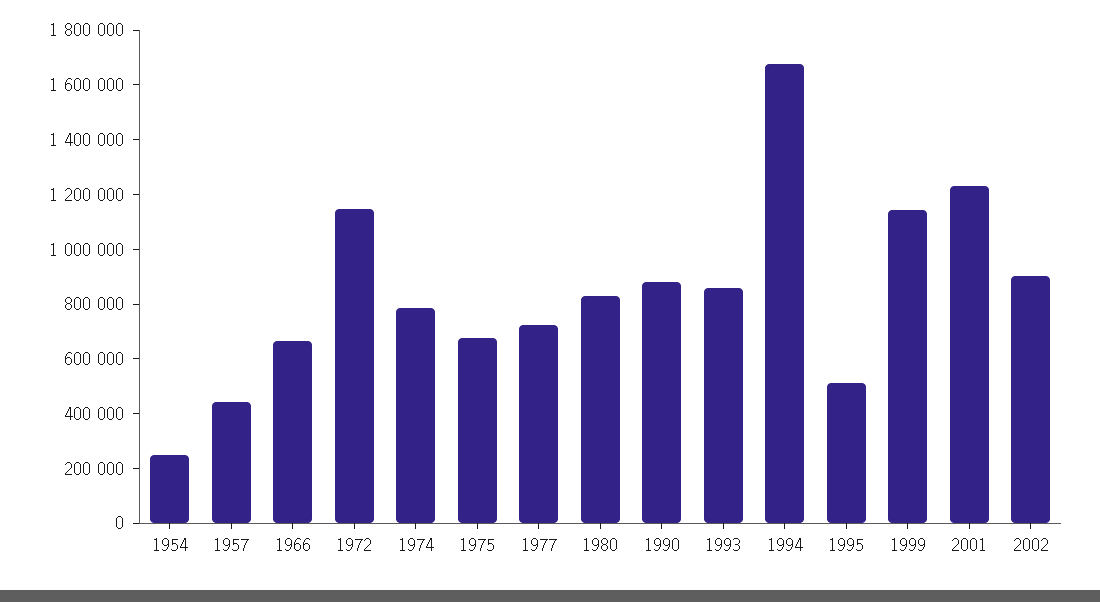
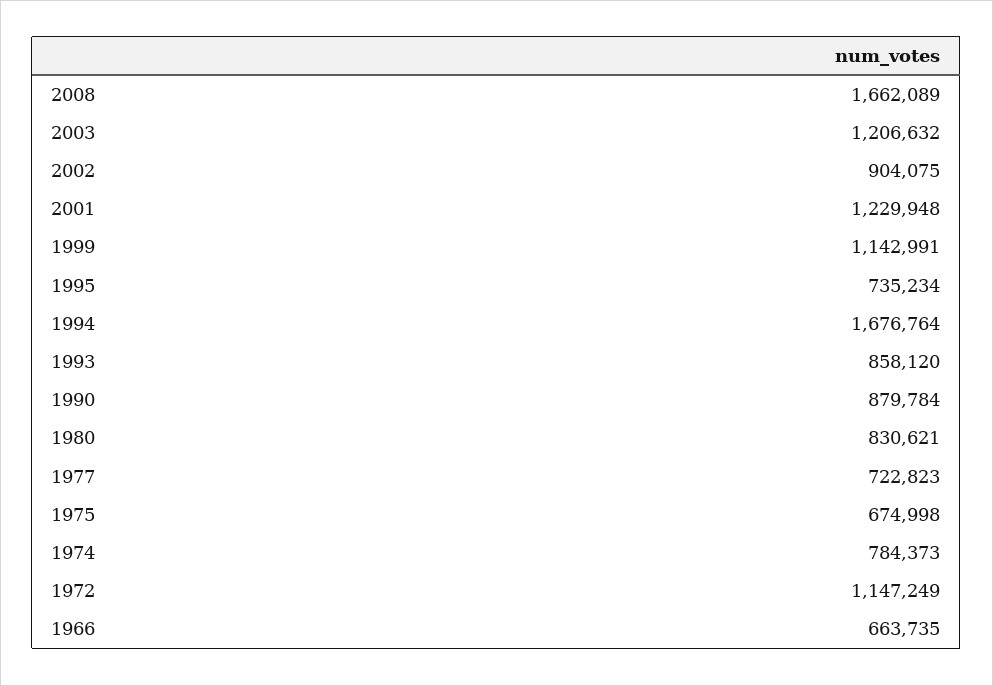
1954: 250000 -> none
1957: 450000 -> none
1995: 500000 -> 735234
2008: none -> 1662089
2003: none -> 1206632

